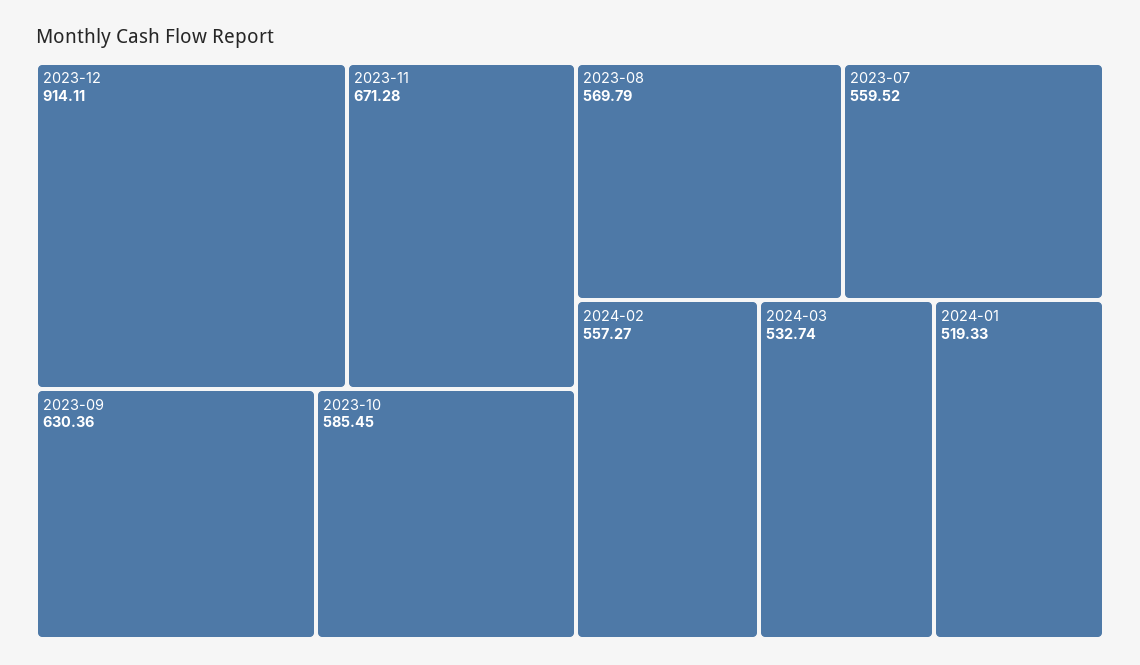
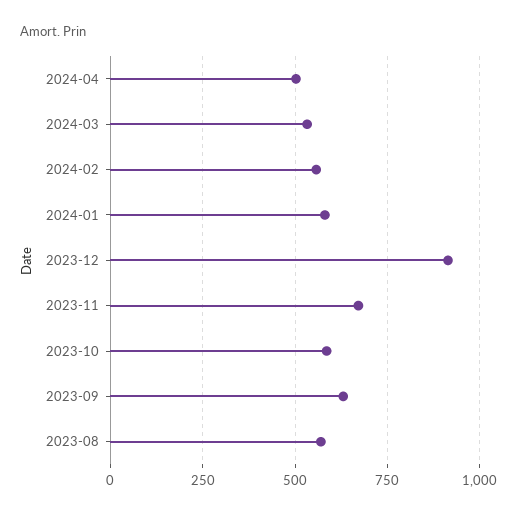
2023-07: 559.52 -> none
2024-01: 519.33 -> 575
2024-04: none -> 500

